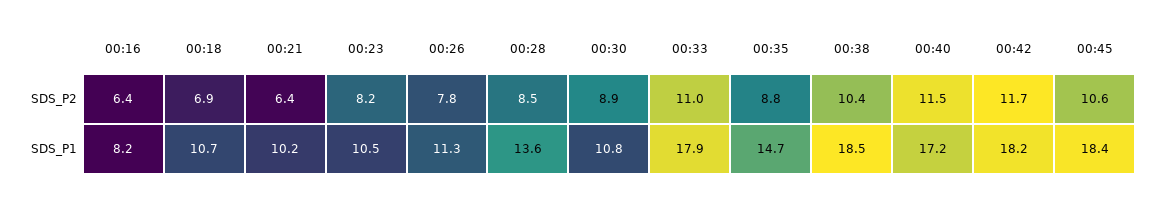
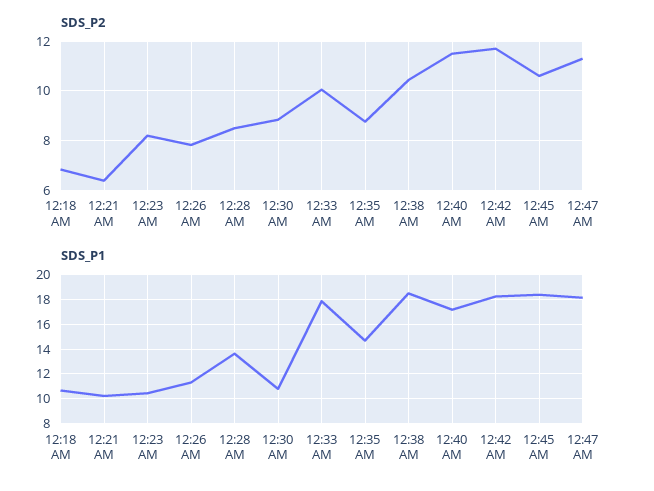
SDS_P2, 00:16: 6.4 -> none
SDS_P2, 00:33: 11 -> 10
SDS_P1, 00:16: 8.2 -> none
SDS_P2, 12:47 AM: none -> 11.25
SDS_P1, 12:47 AM: none -> 18

